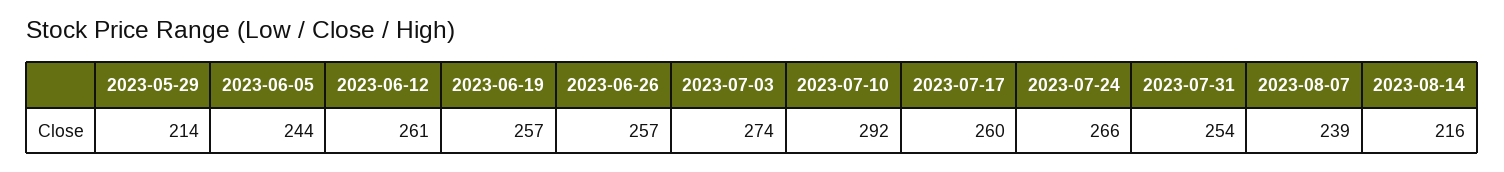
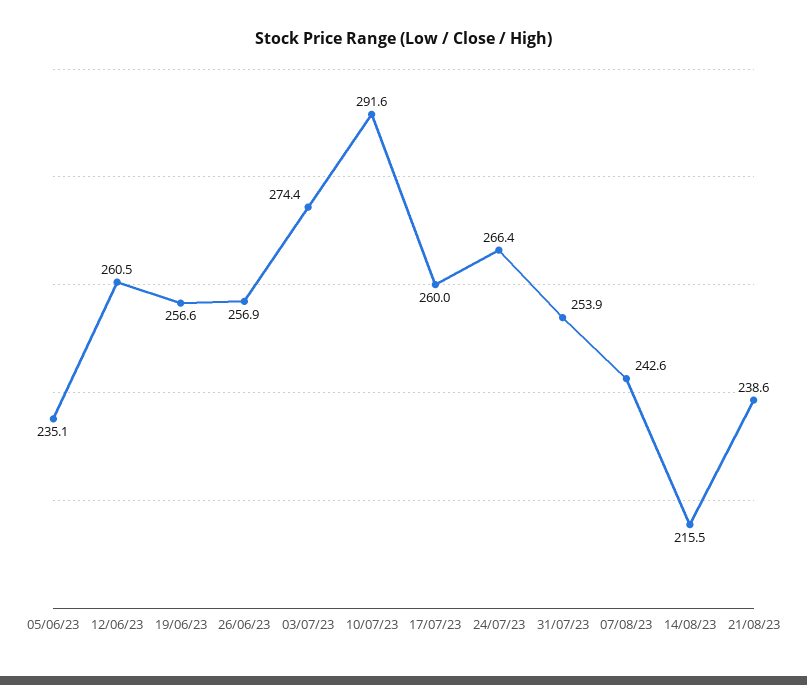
2023-05-29: 214 -> none
2023-06-05: 244 -> 235.1
2023-08-07: 239 -> 242.6
21/08/23: none -> 238.6

